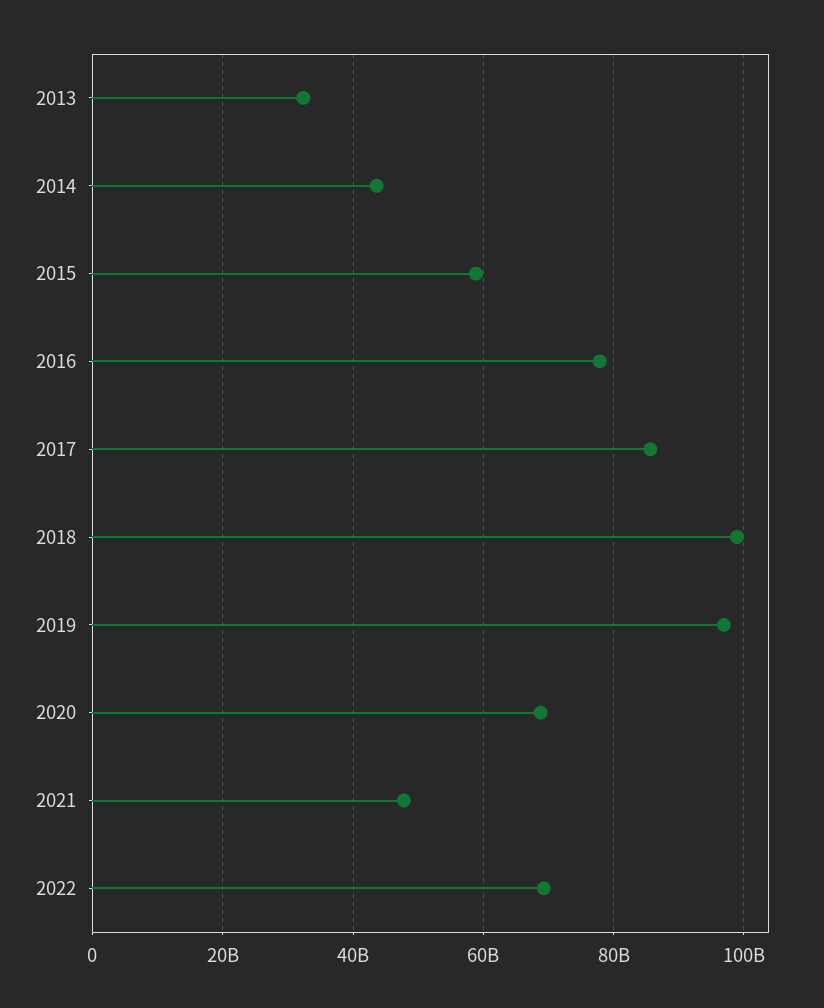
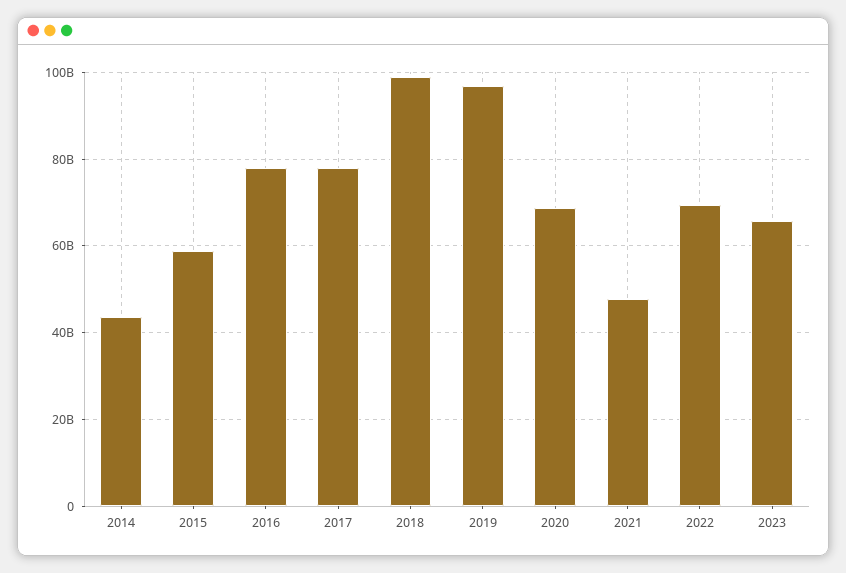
2013: 32000000000 -> none
2017: 86000000000 -> 78000000000
2023: none -> 66000000000

